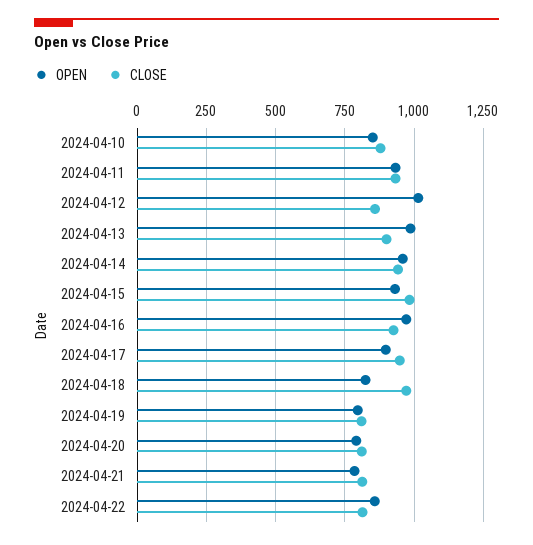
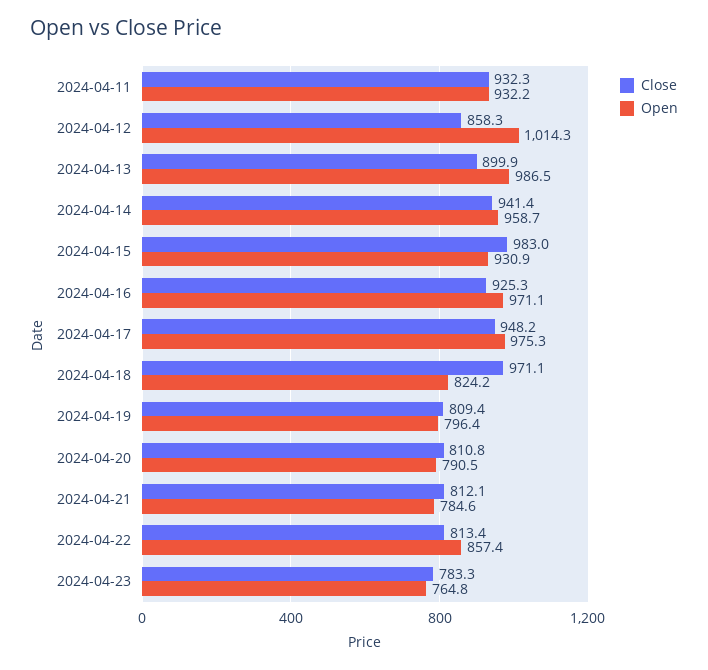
OPEN, 2024-04-10: 850 -> none
CLOSE, 2024-04-10: 875 -> none
OPEN, 2024-04-17: 900 -> 975.3
CLOSE, 2024-04-23: none -> 783.3
OPEN, 2024-04-23: none -> 764.8

